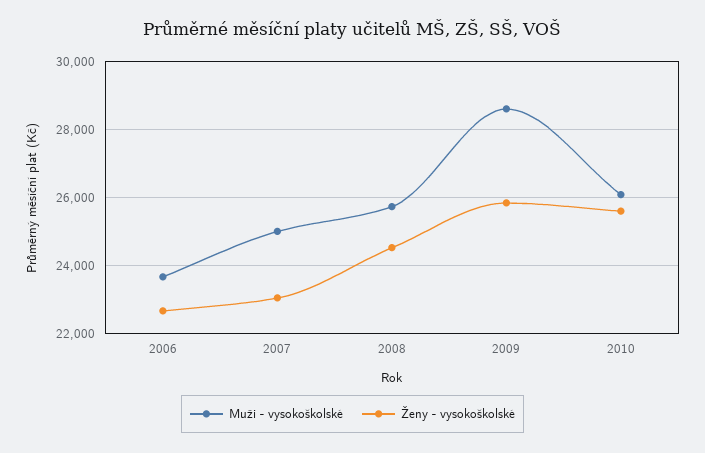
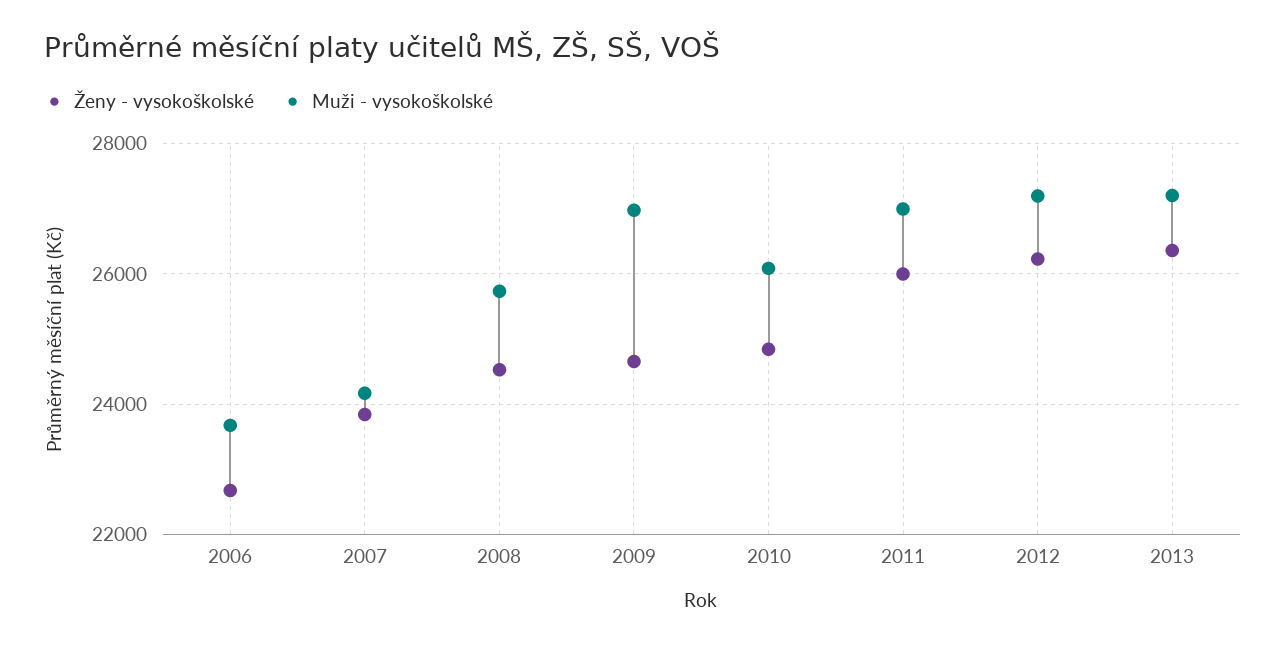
Muži - vysokoškolské, 2007: 25000 -> 24200
Ženy - vysokoškolské, 2007: 23000 -> 23800
Muži - vysokoškolské, 2009: 28600 -> 27000
Ženy - vysokoškolské, 2009: 25800 -> 24600
Ženy - vysokoškolské, 2010: 25600 -> 24800
Ženy - vysokoškolské, 2011: none -> 26000
Muži - vysokoškolské, 2011: none -> 27000
Ženy - vysokoškolské, 2012: none -> 26200
Muži - vysokoškolské, 2012: none -> 27200
Ženy - vysokoškolské, 2013: none -> 26400
Muži - vysokoškolské, 2013: none -> 27200

